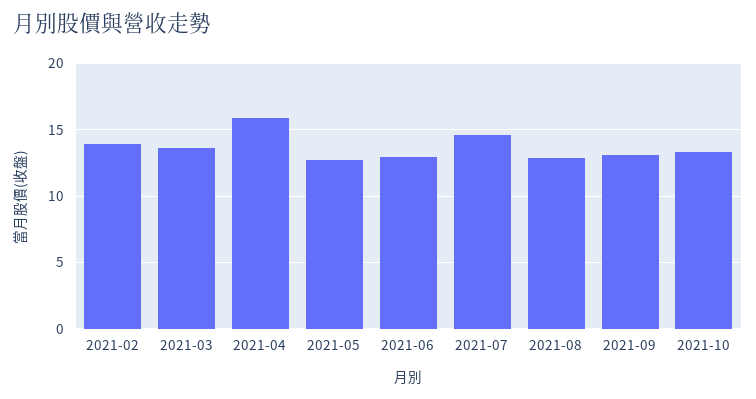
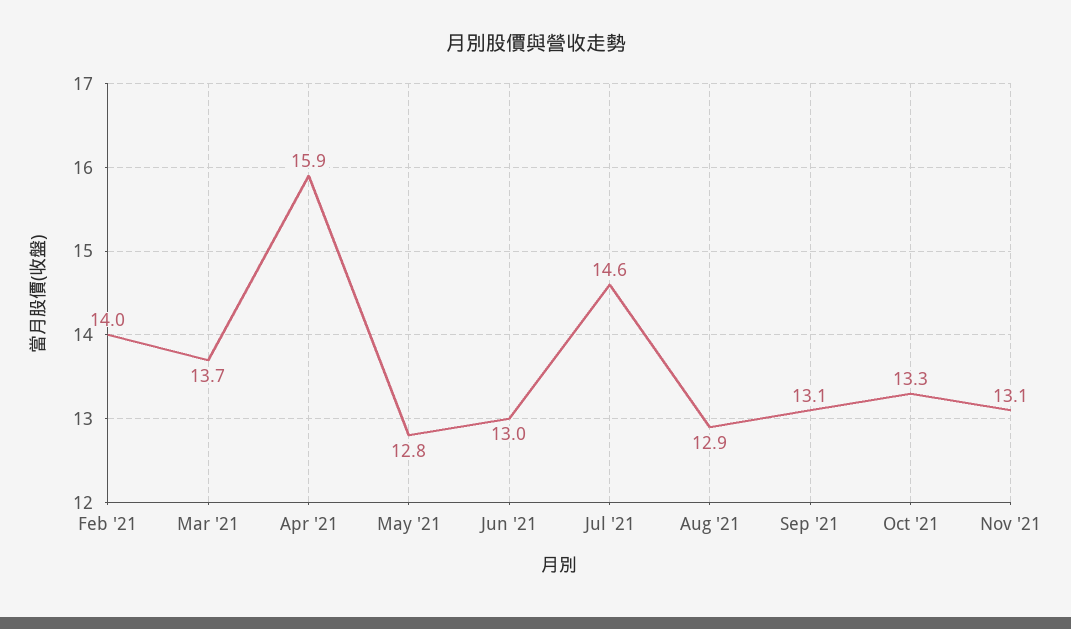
Nov '21: none -> 13.1

